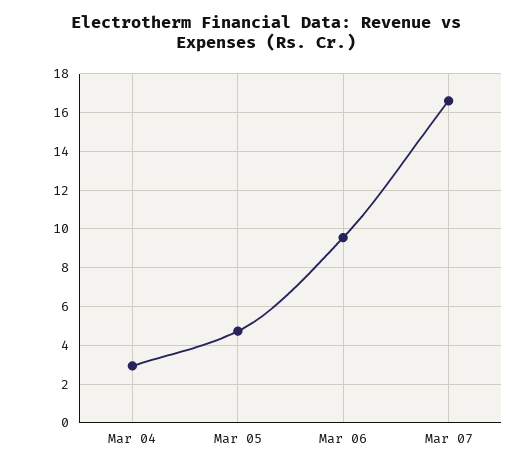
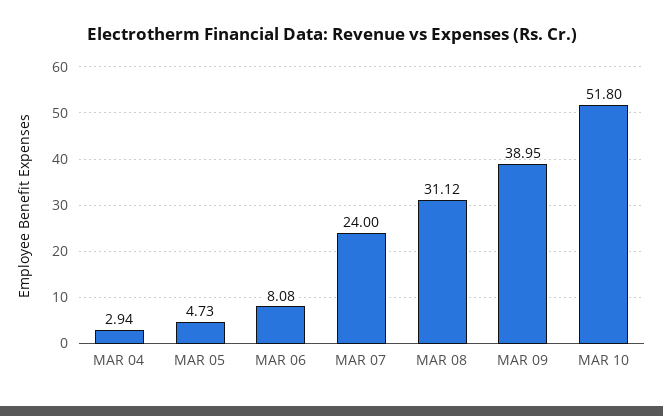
Mar 06: 9.5 -> 8.08
Mar 07: 16.5 -> 24
MAR 08: none -> 31.12
MAR 09: none -> 38.95
MAR 10: none -> 51.8

